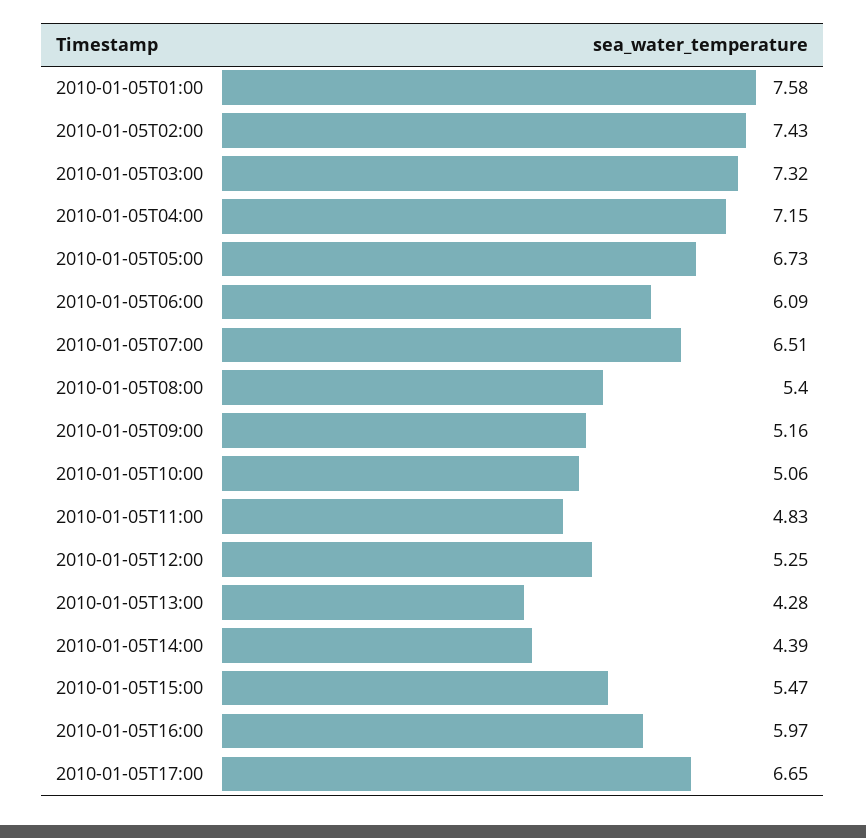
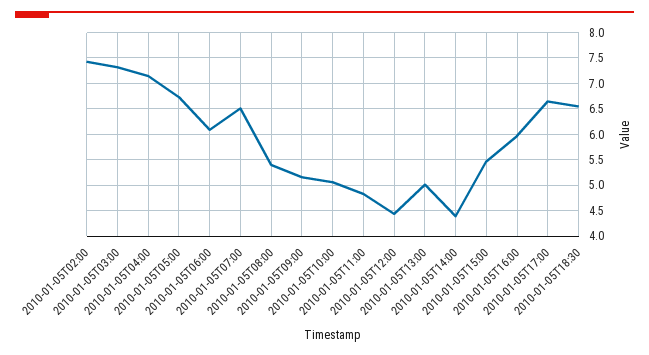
2010-01-05T01:00: 7.58 -> none
2010-01-05T12:00: 5.25 -> 4.5
2010-01-05T13:00: 4.28 -> 5
2010-01-05T18:30: none -> 6.5

